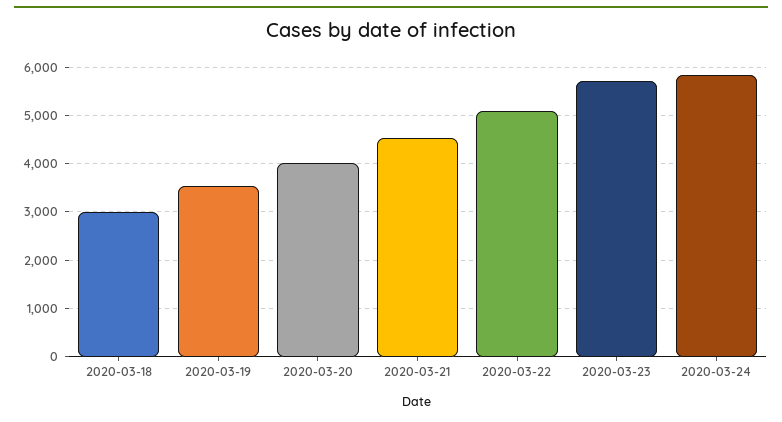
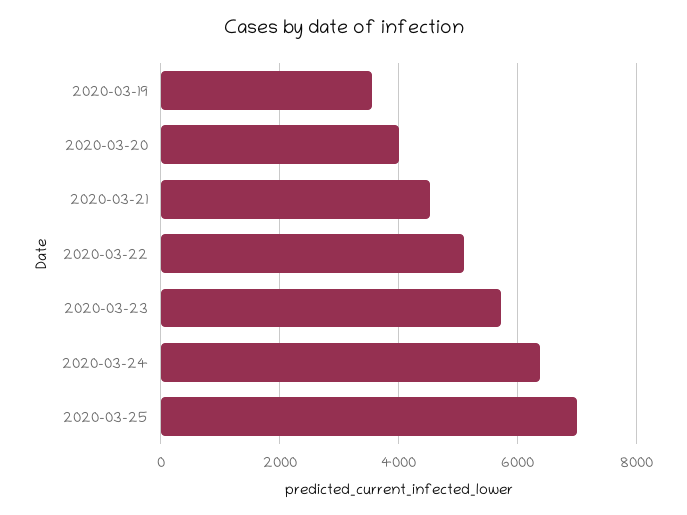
2020-03-18: 3000 -> none
2020-03-24: 5800 -> 6400
2020-03-25: none -> 7000

